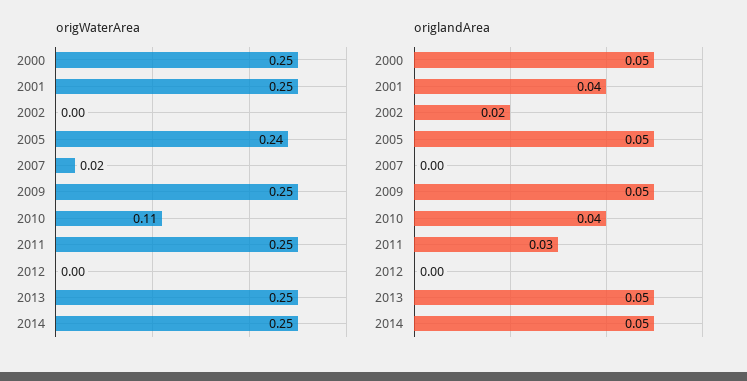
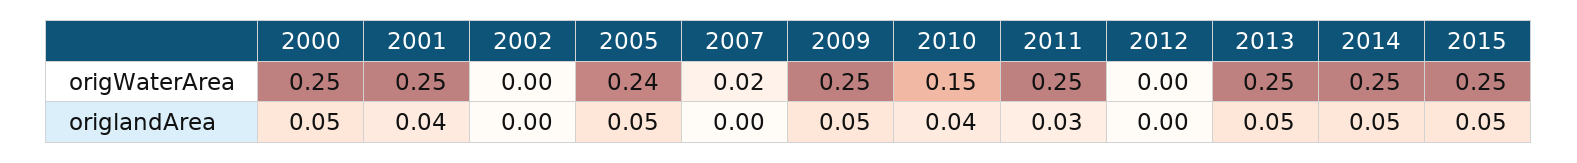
origWaterArea, 2010: 0.11 -> 0.15
origlandArea, 2002: 0.02 -> 0
origWaterArea, 2015: none -> 0.25
origlandArea, 2015: none -> 0.05

